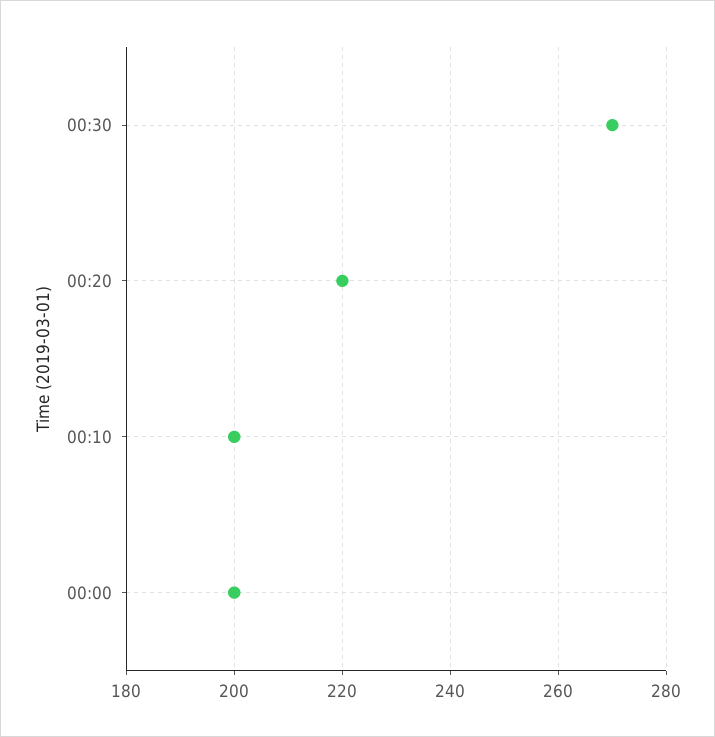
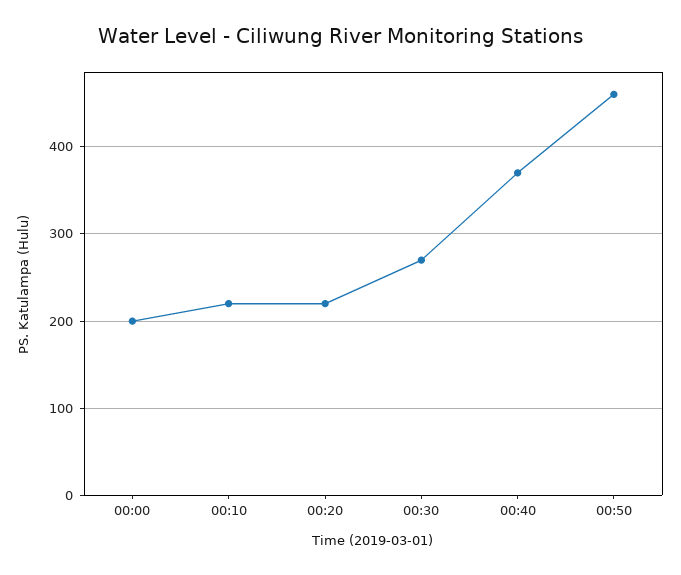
00:10: 200 -> 220
00:40: none -> 370
00:50: none -> 460

